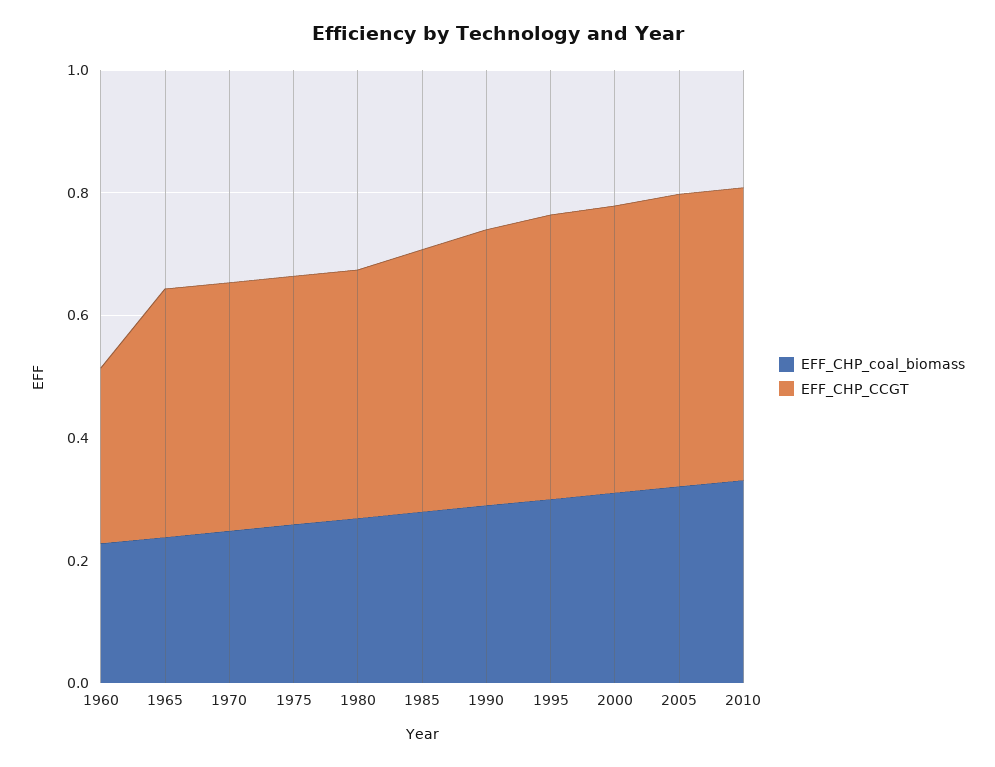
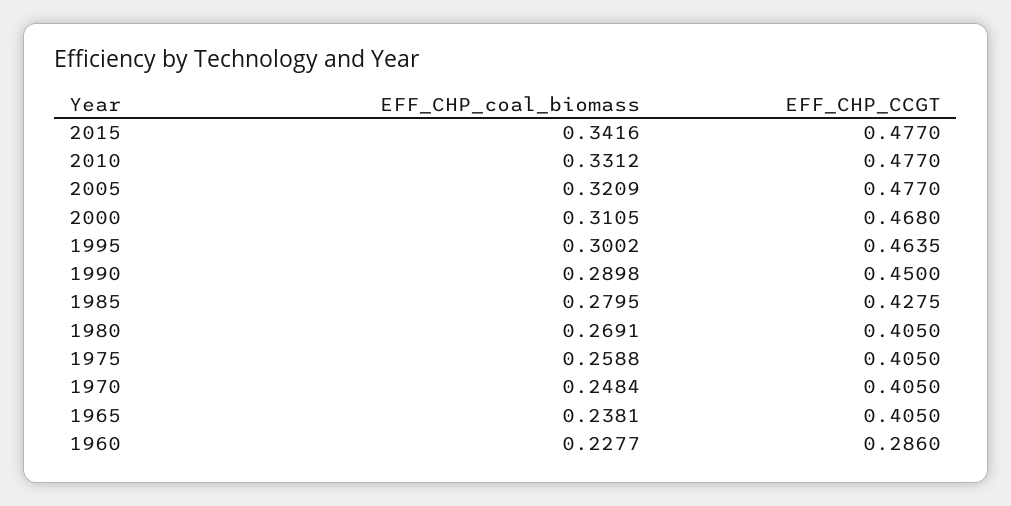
EFF_CHP_coal_biomass, 2015: none -> 0.3416
EFF_CHP_CCGT, 2015: none -> 0.477

